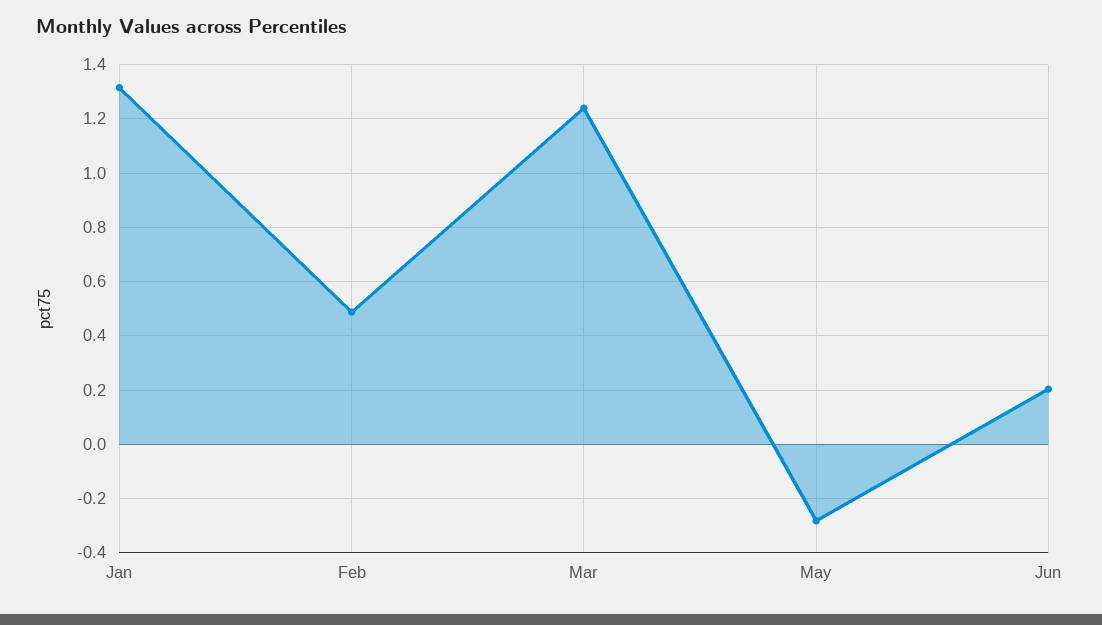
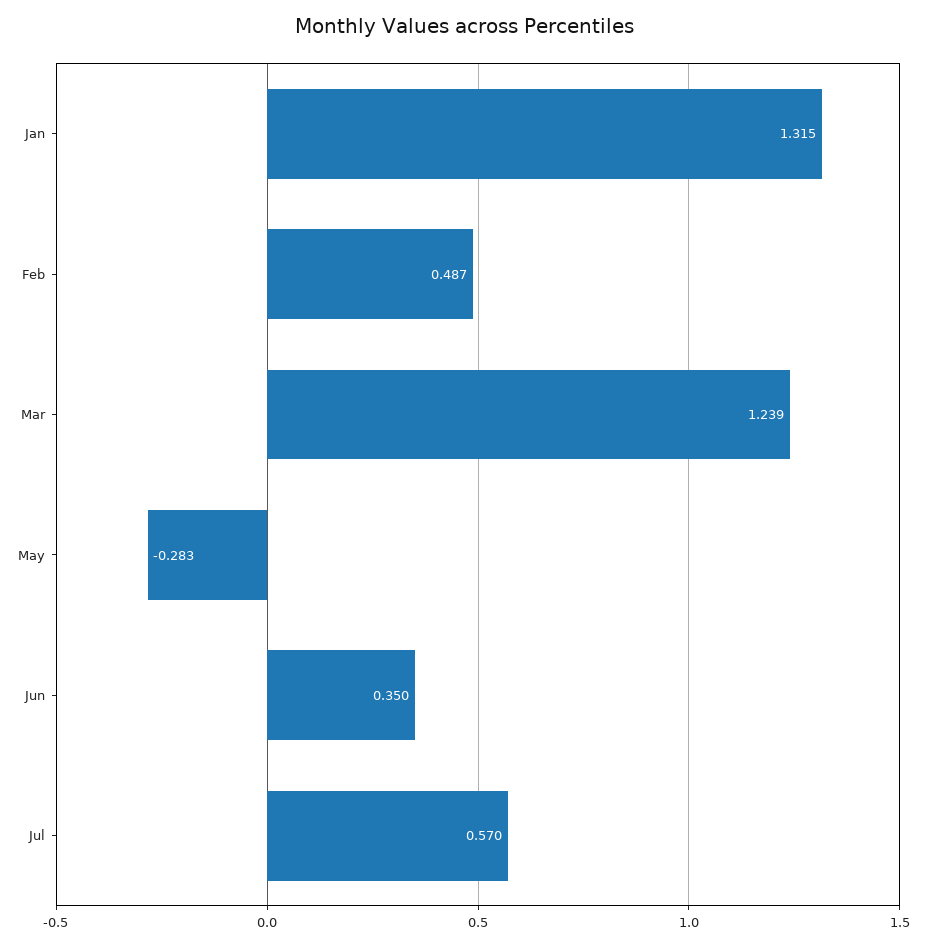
Jun: 0.2 -> 0.35
Jul: none -> 0.57

